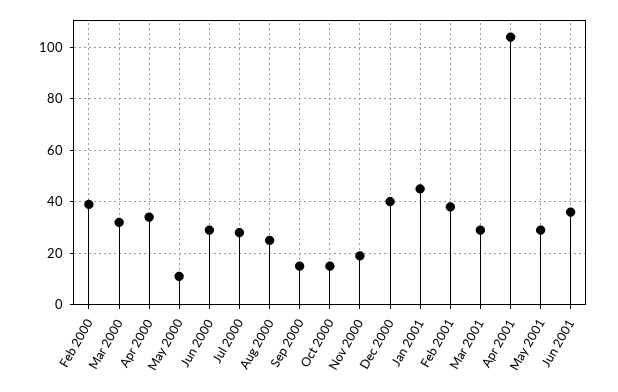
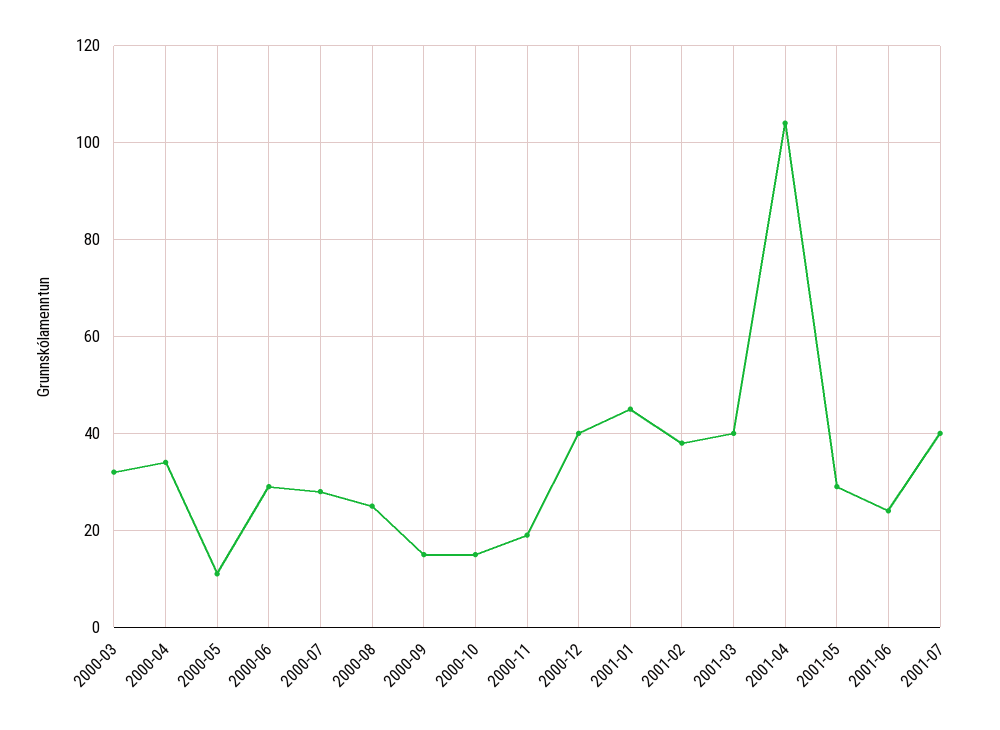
Feb 2000: 40 -> none
Mar 2001: 30 -> 40
Jun 2001: 35 -> 25
2001-07: none -> 40

